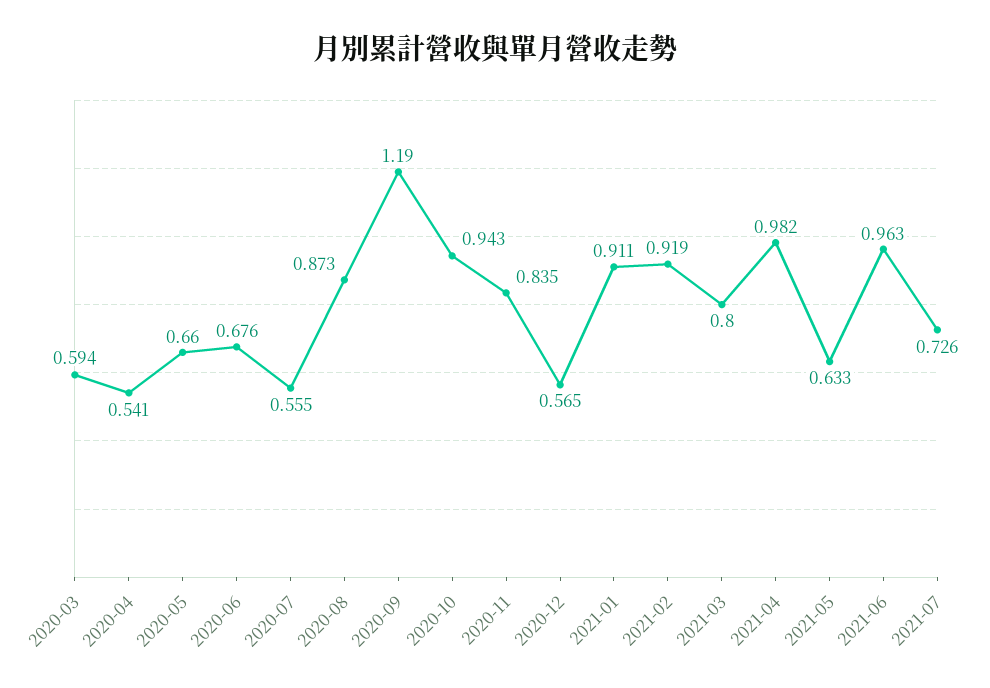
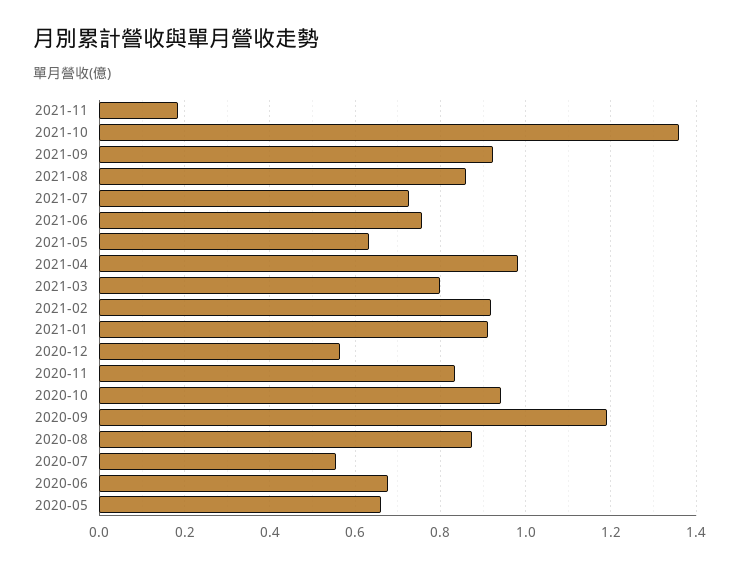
2020-03: 0.594 -> none
2020-04: 0.541 -> none
2021-06: 0.963 -> 0.76
2021-11: none -> 0.18
2021-10: none -> 1.36
2021-09: none -> 0.92
2021-08: none -> 0.86

